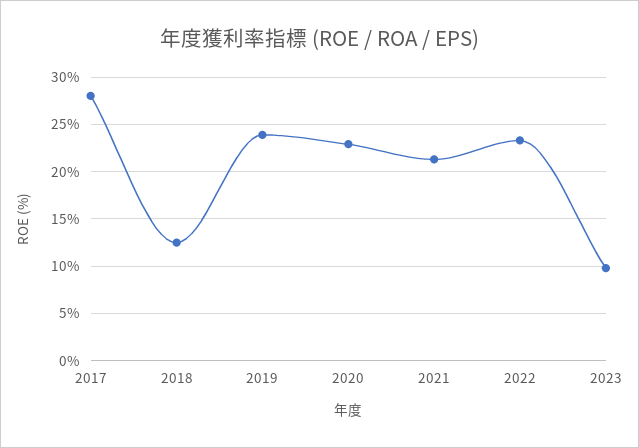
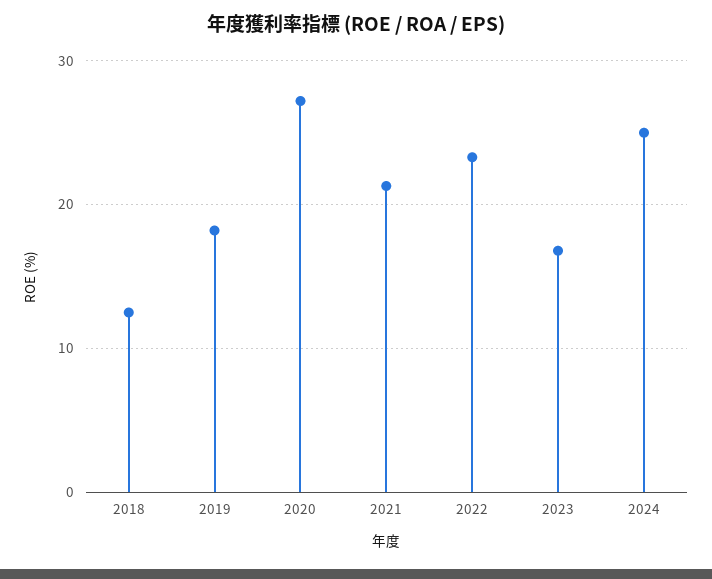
2017: 28 -> none
2019: 24 -> 18
2020: 23 -> 27
2023: 10 -> 17
2024: none -> 25

